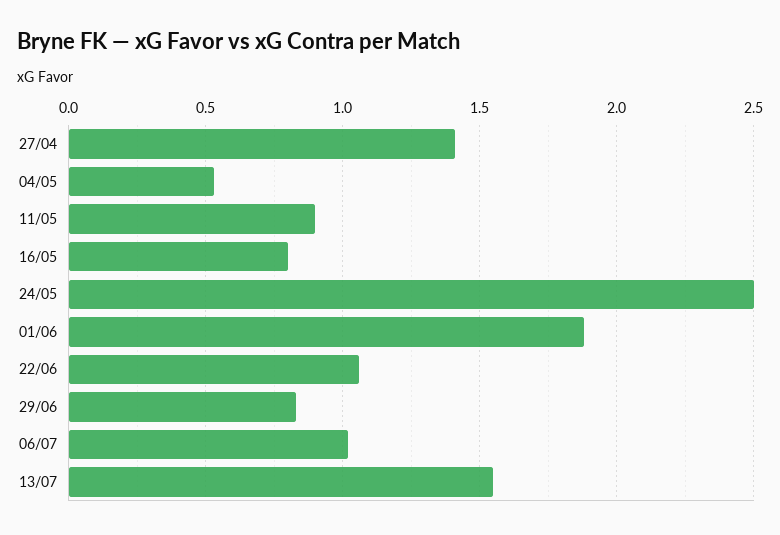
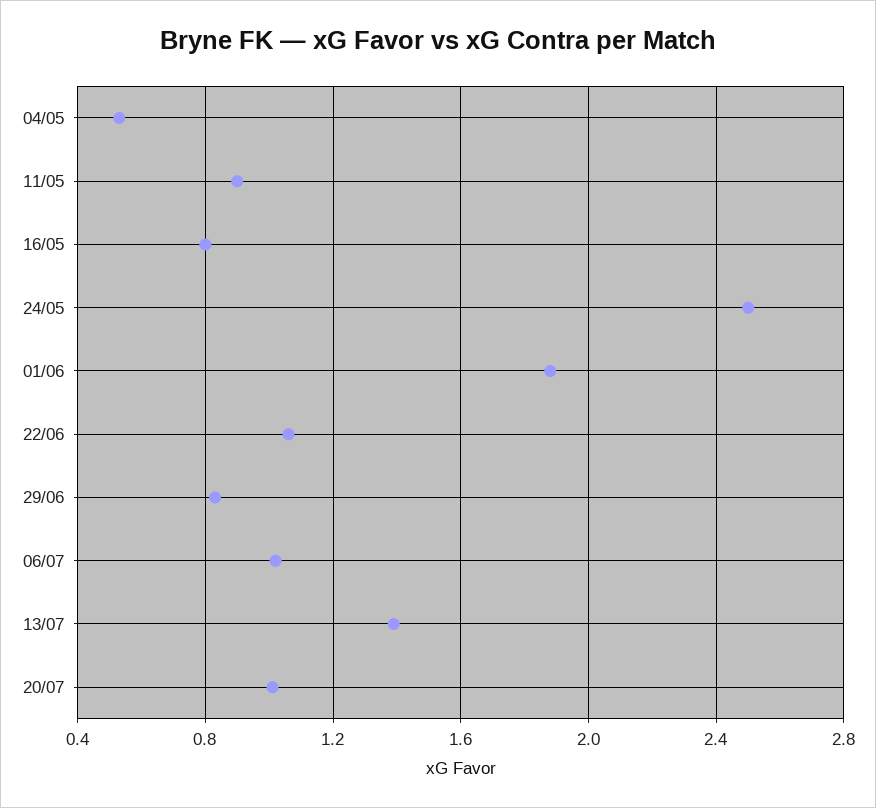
27/04: 1.4 -> none
13/07: 1.55 -> 1.4
20/07: none -> 1

